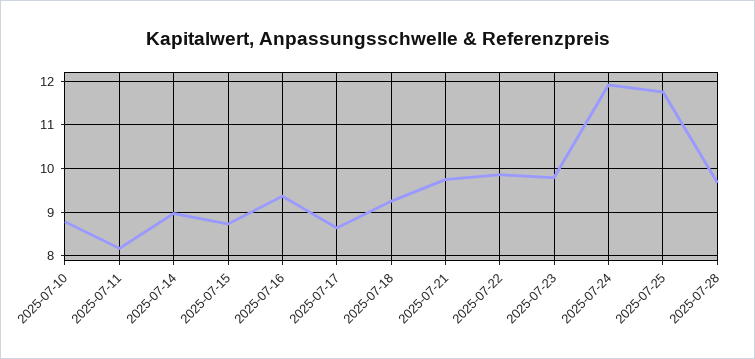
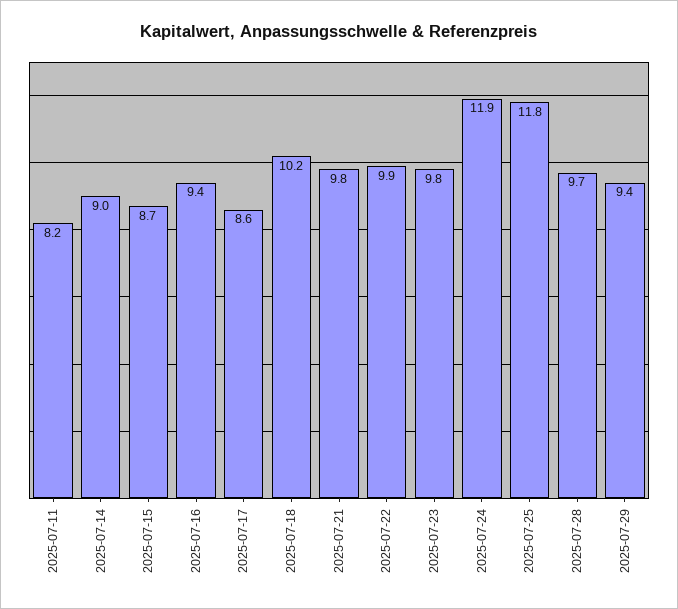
2025-07-10: 8.8 -> none
2025-07-18: 9.2 -> 10.2
2025-07-29: none -> 9.4

